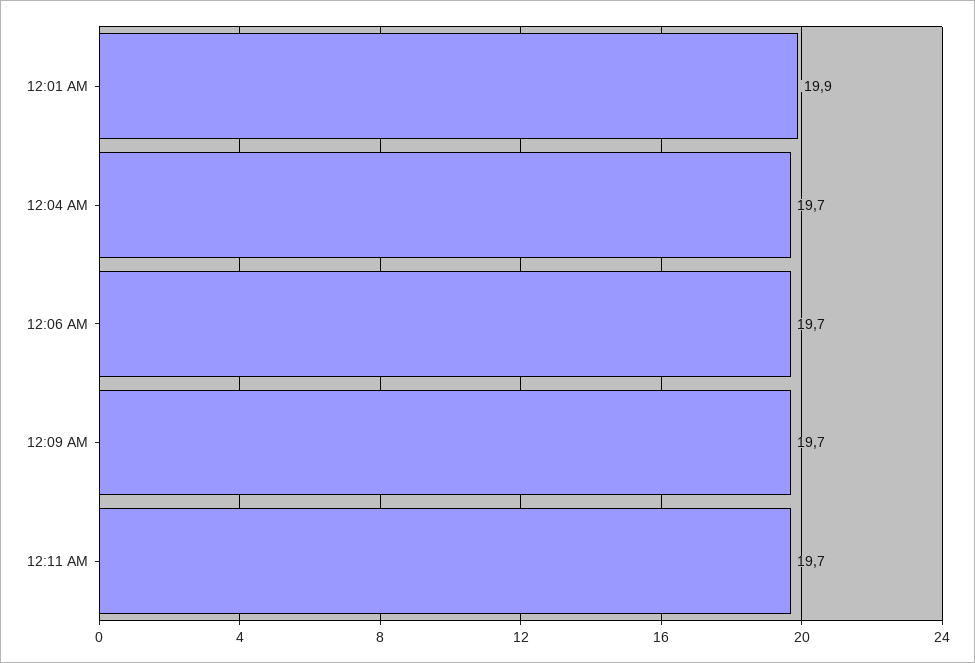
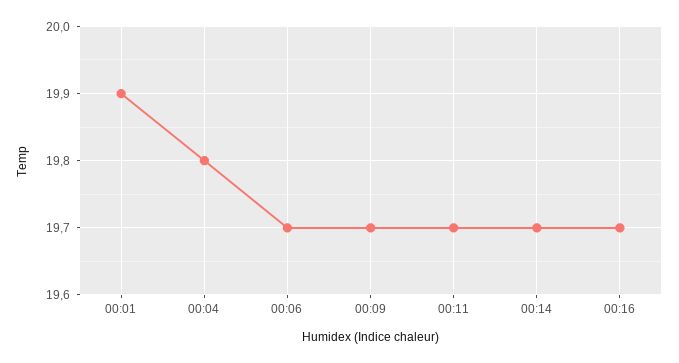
12:04 AM: 19.7 -> 19.8
00:14: none -> 19.7
00:16: none -> 19.7

